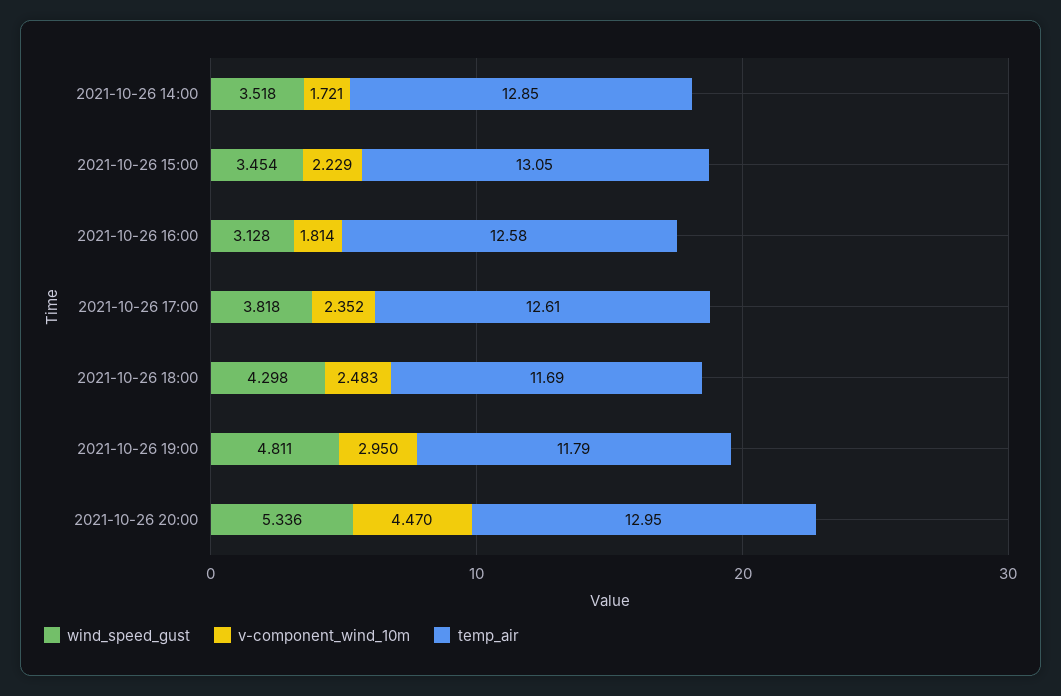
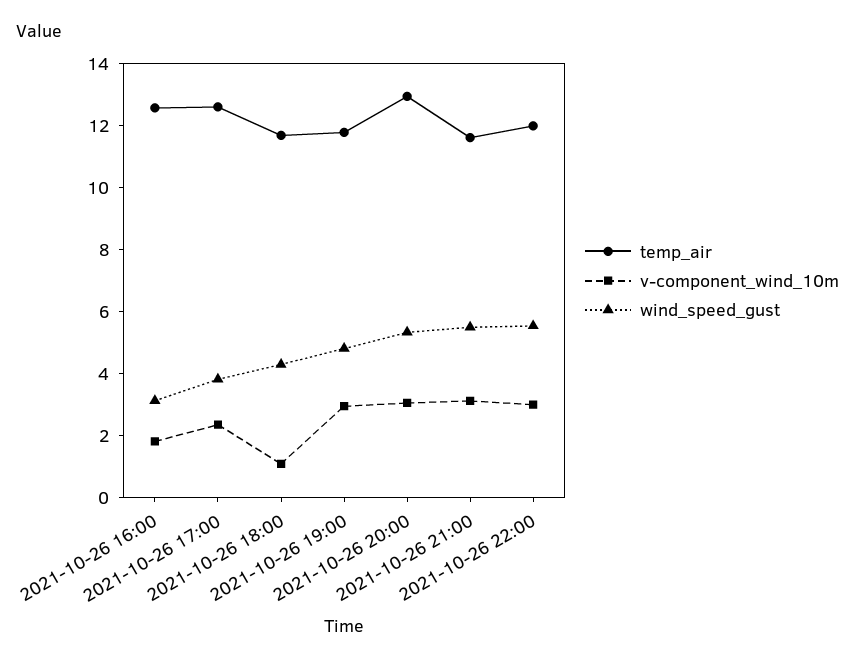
wind_speed_gust, 2021-10-26 14:00: 3.518 -> none
v-component_wind_10m, 2021-10-26 14:00: 1.721 -> none
temp_air, 2021-10-26 14:00: 12.85 -> none
wind_speed_gust, 2021-10-26 15:00: 3.454 -> none
v-component_wind_10m, 2021-10-26 15:00: 2.229 -> none
temp_air, 2021-10-26 15:00: 13.05 -> none
v-component_wind_10m, 2021-10-26 18:00: 2.483 -> 1
v-component_wind_10m, 2021-10-26 20:00: 4.47 -> 3
temp_air, 2021-10-26 21:00: none -> 11.5
v-component_wind_10m, 2021-10-26 21:00: none -> 3
wind_speed_gust, 2021-10-26 21:00: none -> 5.5
temp_air, 2021-10-26 22:00: none -> 12
v-component_wind_10m, 2021-10-26 22:00: none -> 3
wind_speed_gust, 2021-10-26 22:00: none -> 5.5

